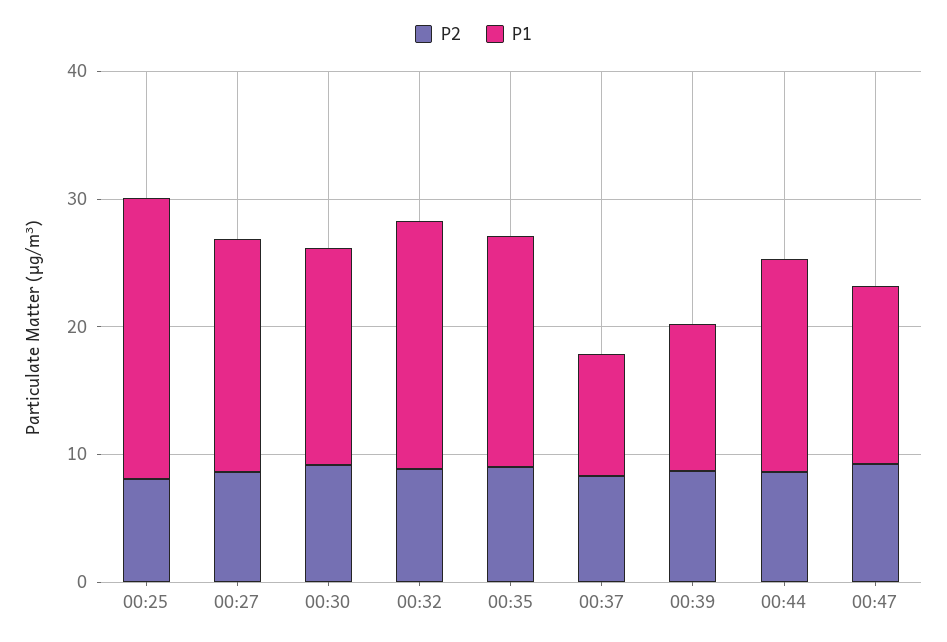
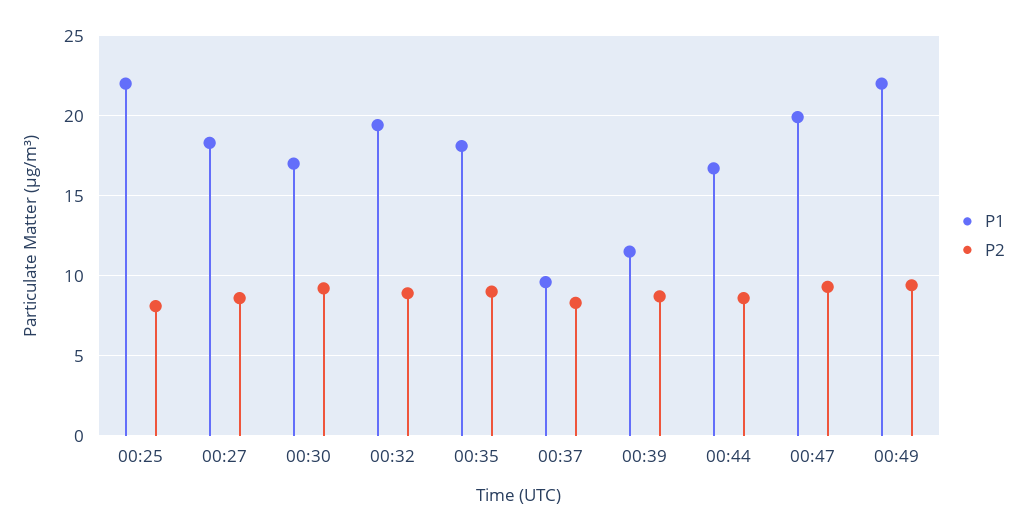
P1, 00:47: 14 -> 20
P1, 00:49: none -> 22
P2, 00:49: none -> 9.5

